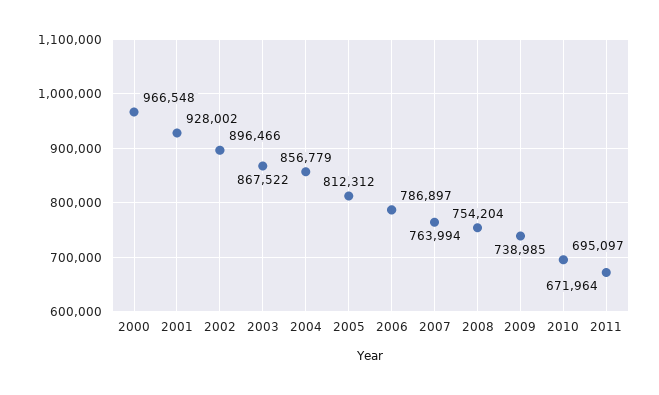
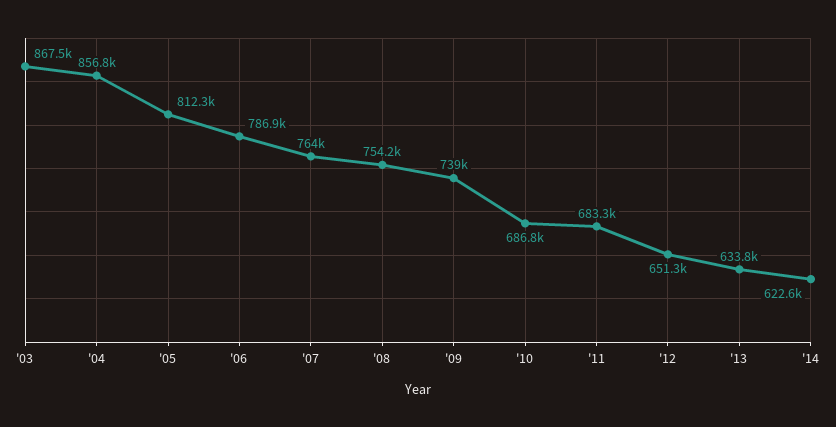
2000: 966548 -> none
2001: 928002 -> none
2002: 896466 -> none
2010: 695097 -> 686800
2011: 671964 -> 683300
'12: none -> 651300
'13: none -> 633800
'14: none -> 622600

